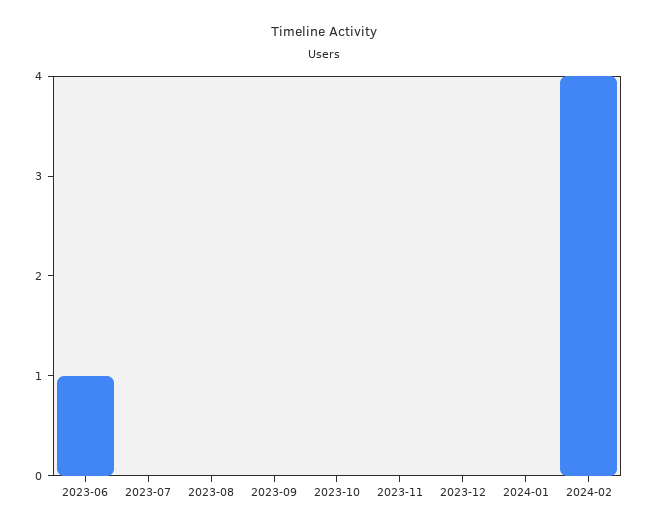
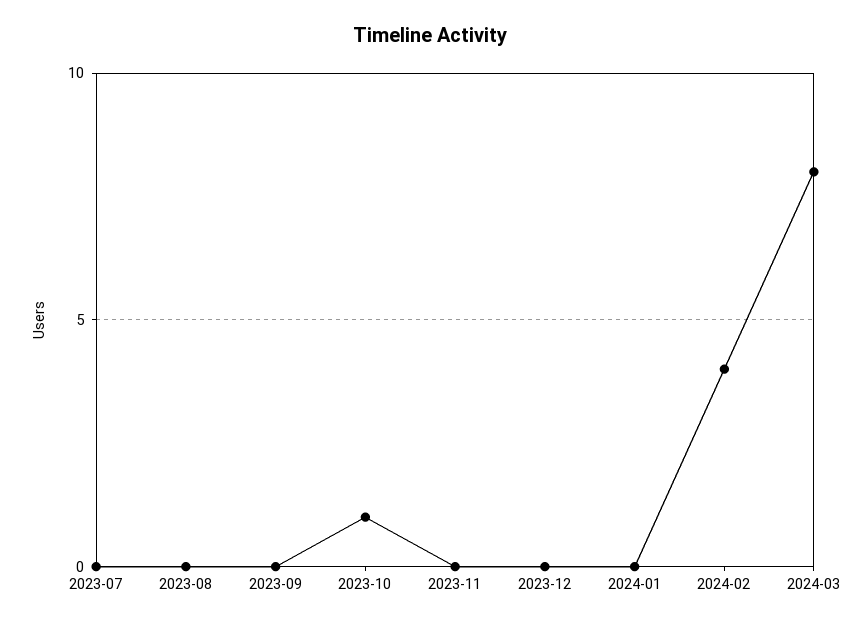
2023-06: 1 -> none
2023-10: 0 -> 1
2024-03: none -> 8

